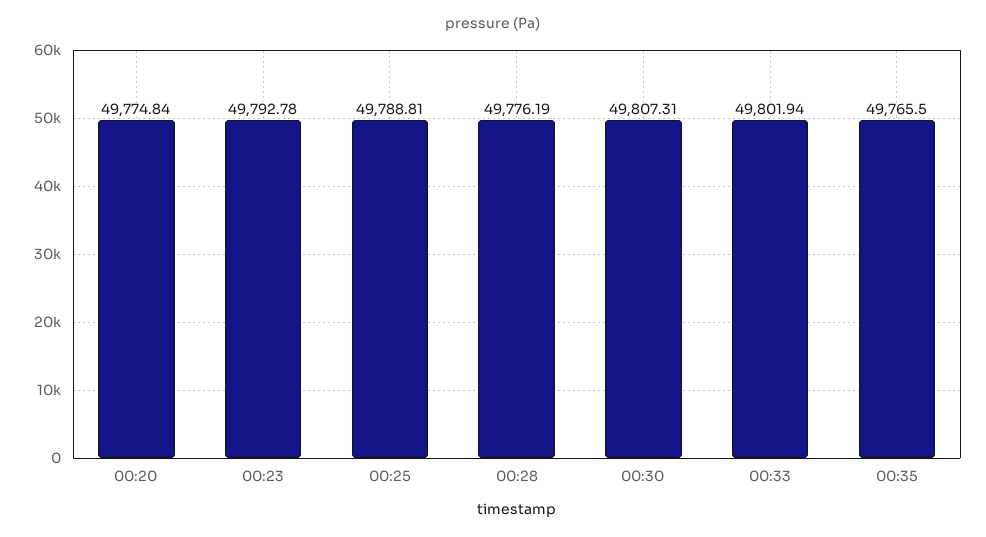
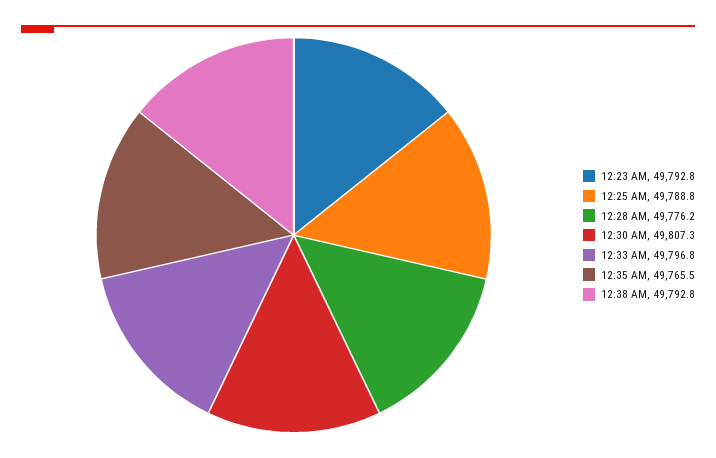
00:20: 49774.84 -> none
00:33: 49801.94 -> 49796.8
12:38 AM: none -> 49792.8

